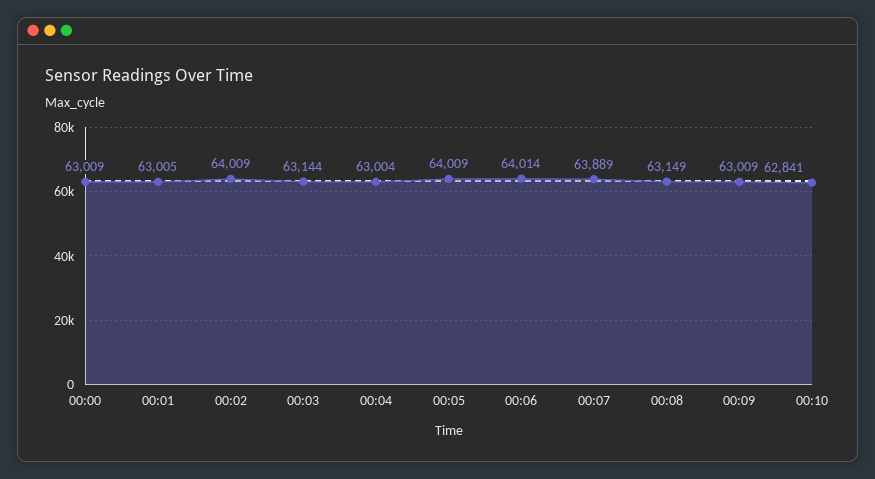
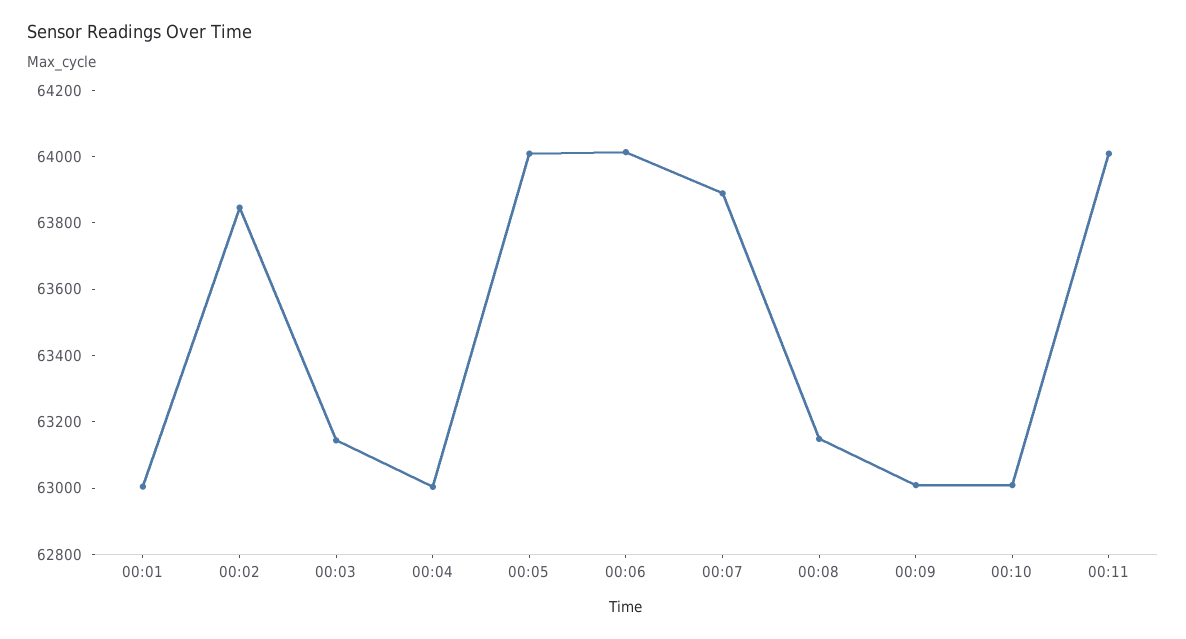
00:00: 63009 -> none
00:02: 64009 -> 63850
00:10: 62841 -> 63000
00:11: none -> 64000

